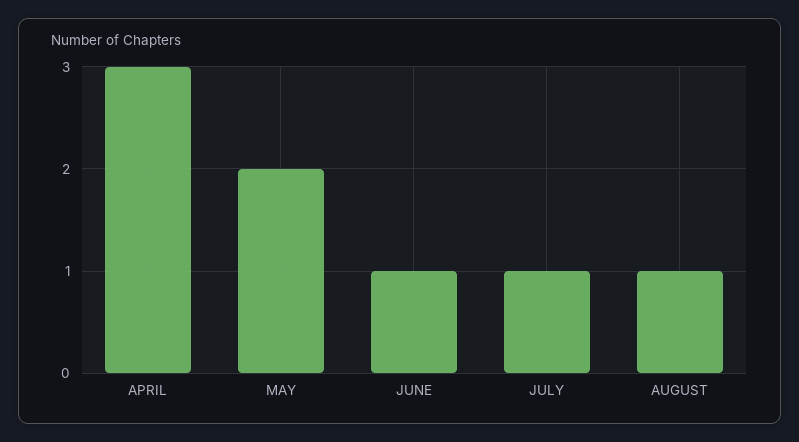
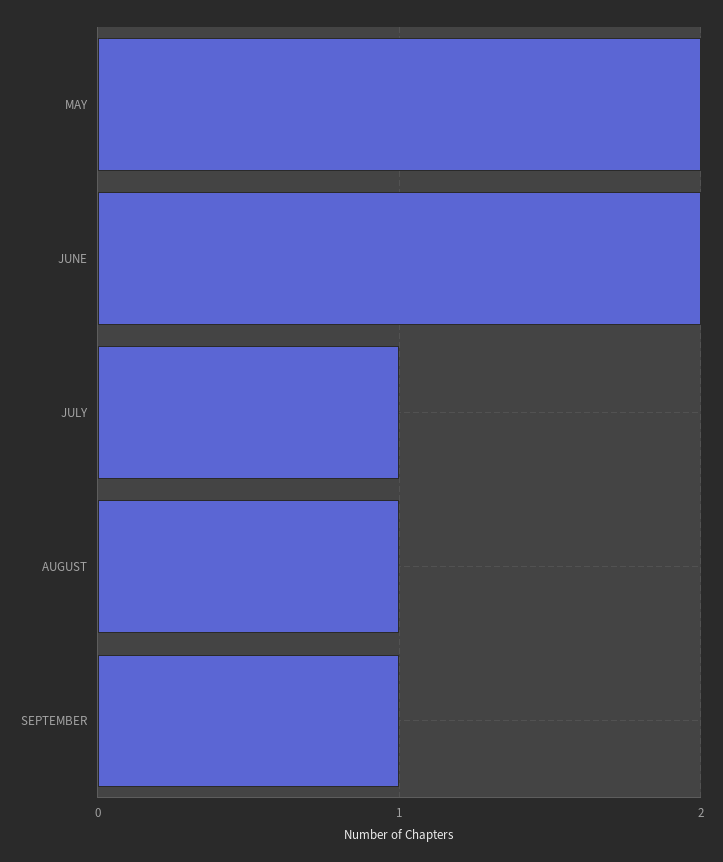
APRIL: 3 -> none
JUNE: 1 -> 2
SEPTEMBER: none -> 1

